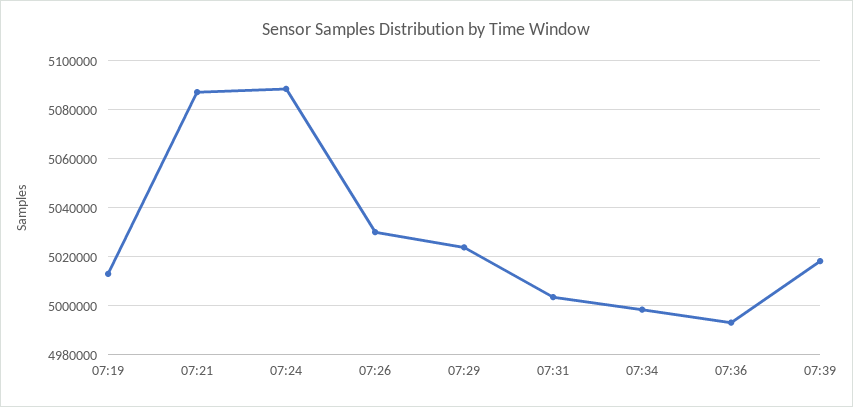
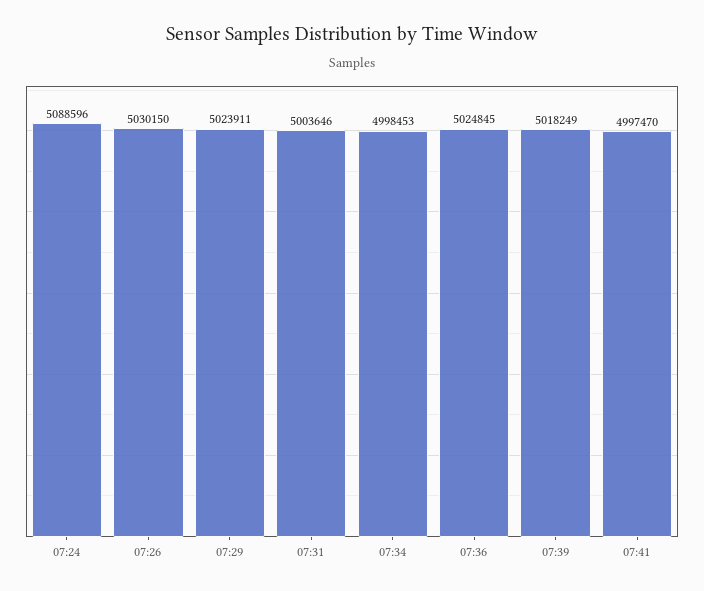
07:19: 5012500 -> none
07:21: 5087500 -> none
07:36: 4992500 -> 5024845
07:41: none -> 4997470

